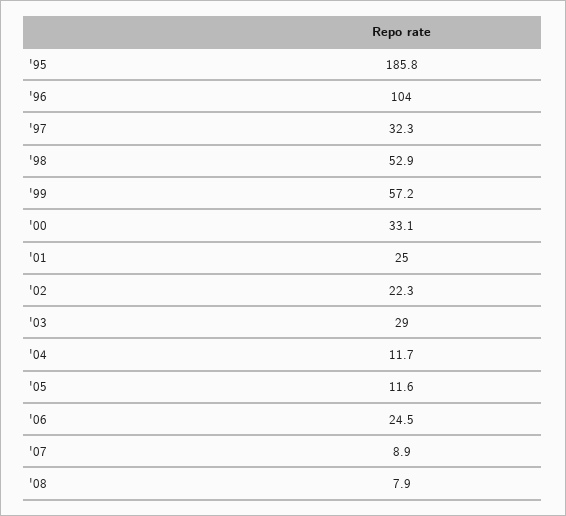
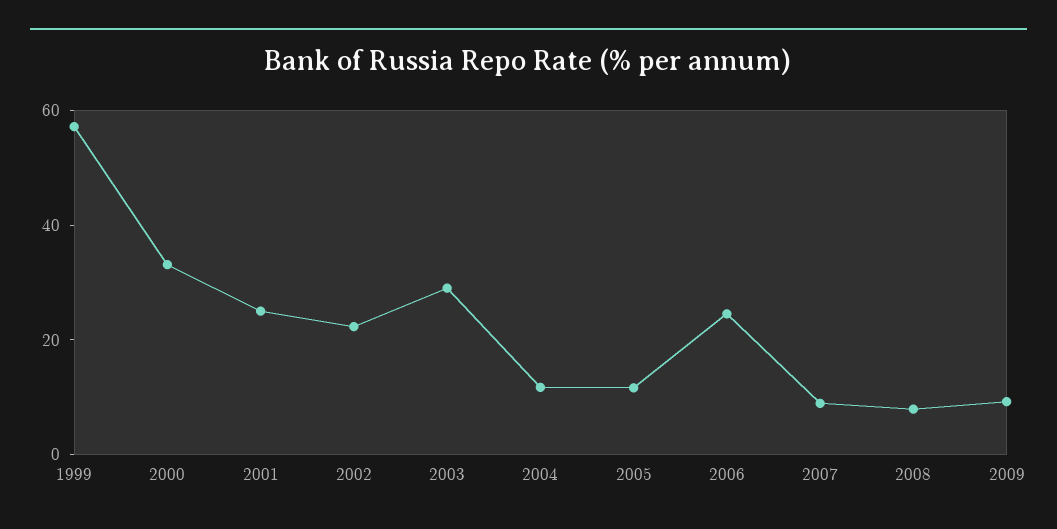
'95: 185.8 -> none
'96: 104 -> none
'97: 32.3 -> none
'98: 52.9 -> none
2009: none -> 10

